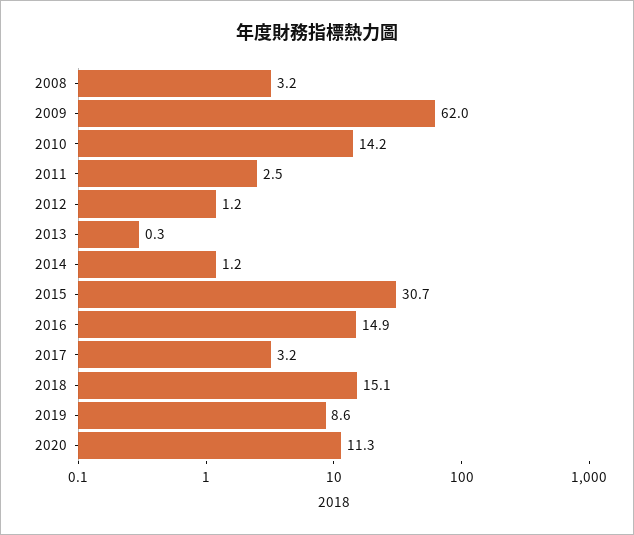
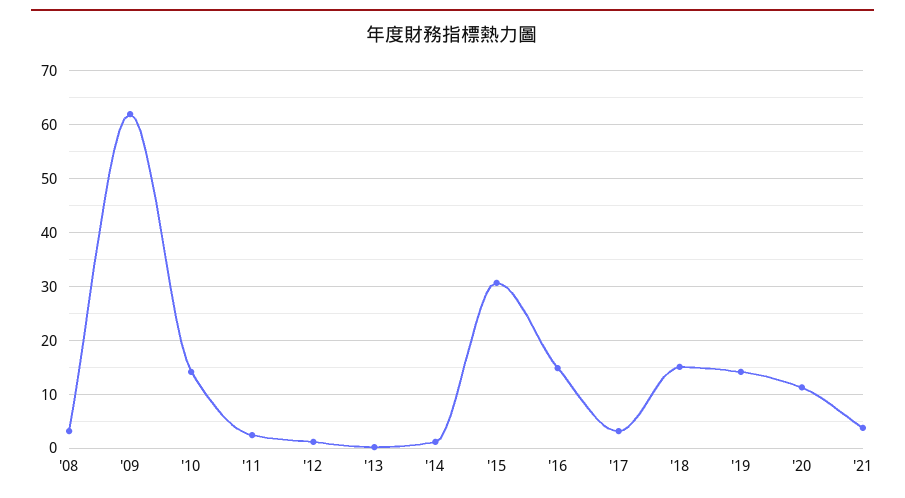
2019: 8.6 -> 14
'21: none -> 4

